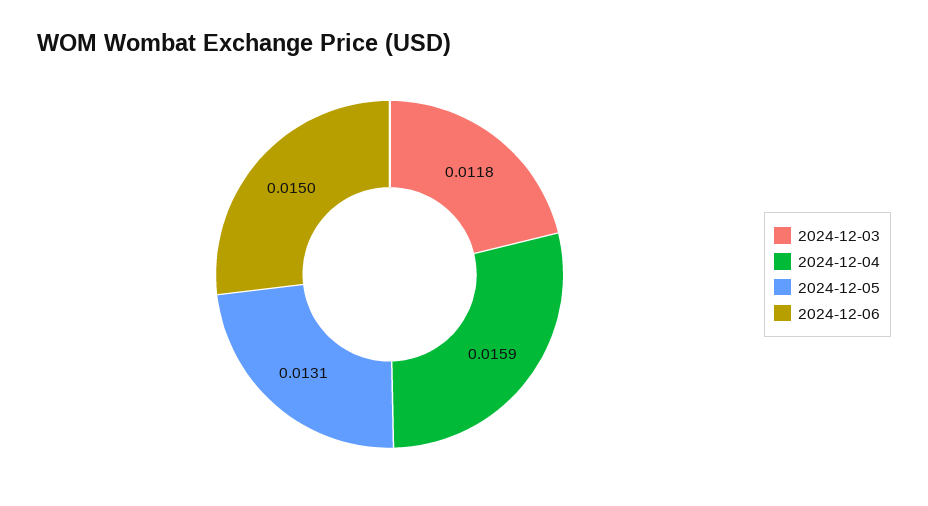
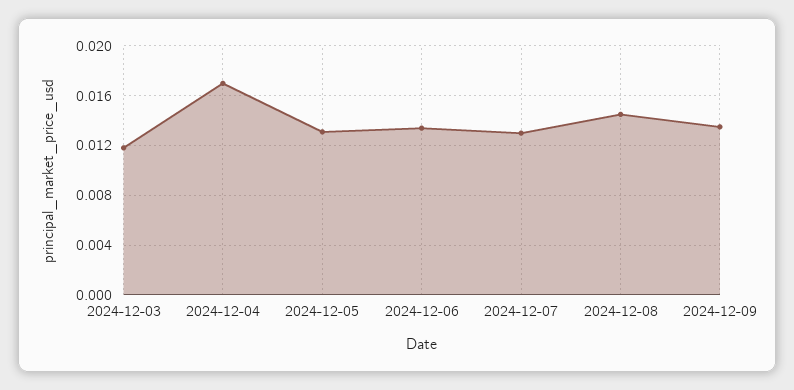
2024-12-04: 0.0159 -> 0.017
2024-12-06: 0.015 -> 0.0135
2024-12-07: none -> 0.013
2024-12-08: none -> 0.0145
2024-12-09: none -> 0.0135

